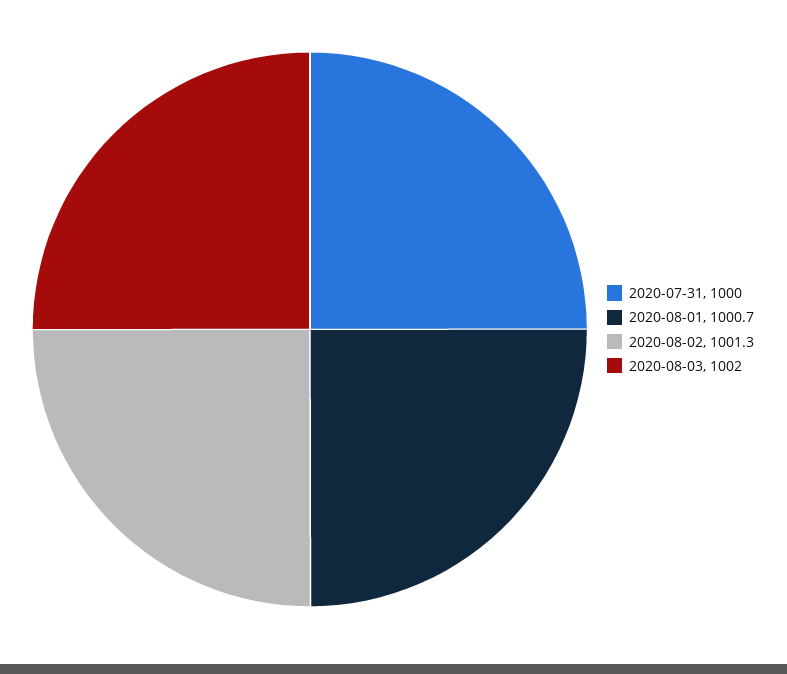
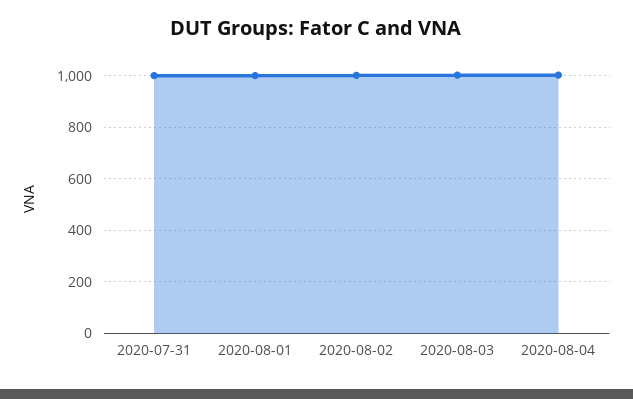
2020-08-04: none -> 1000

